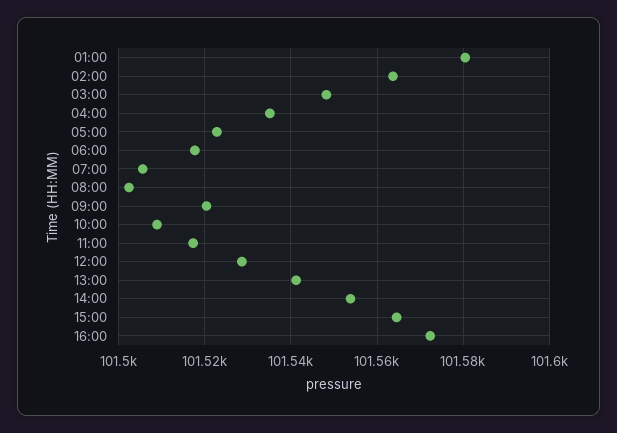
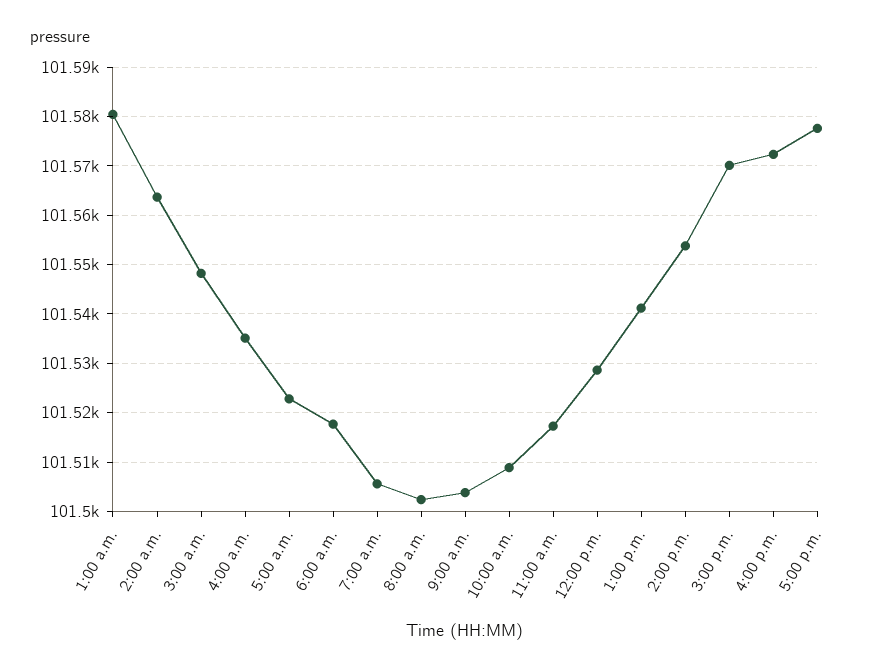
09:00: 101520 -> 101504
15:00: 101564 -> 101570
5:00 p.m.: none -> 101578

